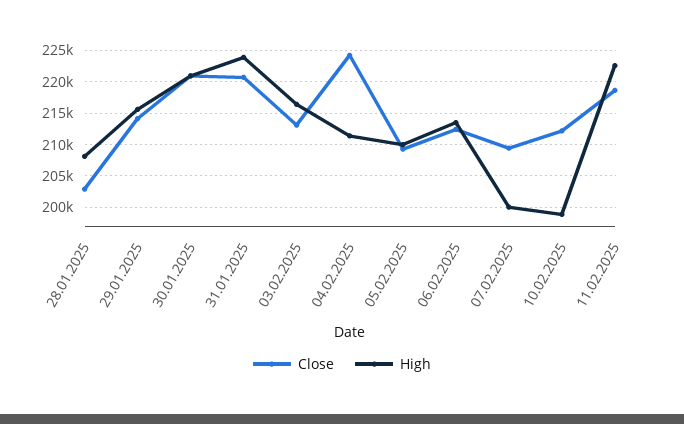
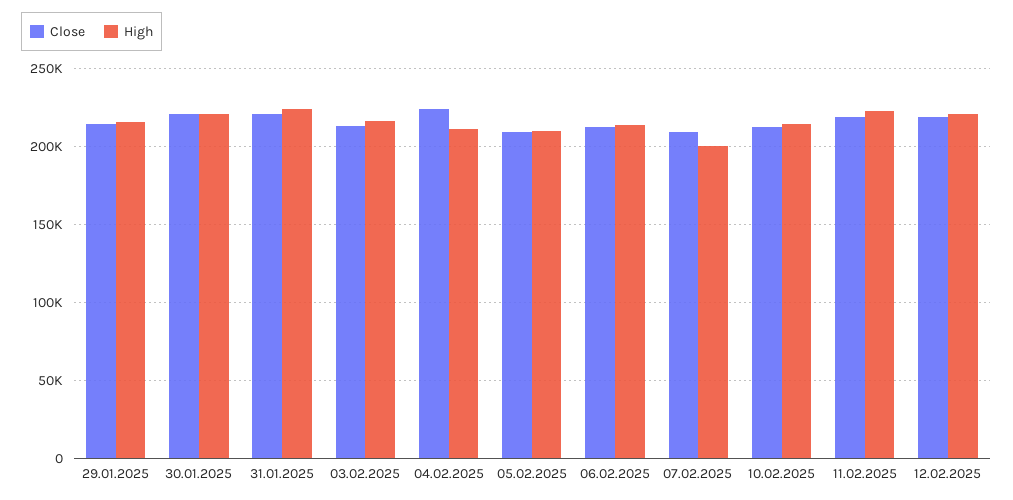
Close, 28.01.2025: 203000 -> none
High, 28.01.2025: 208000 -> none
High, 10.02.2025: 199000 -> 215000
Close, 12.02.2025: none -> 220000
High, 12.02.2025: none -> 220000

